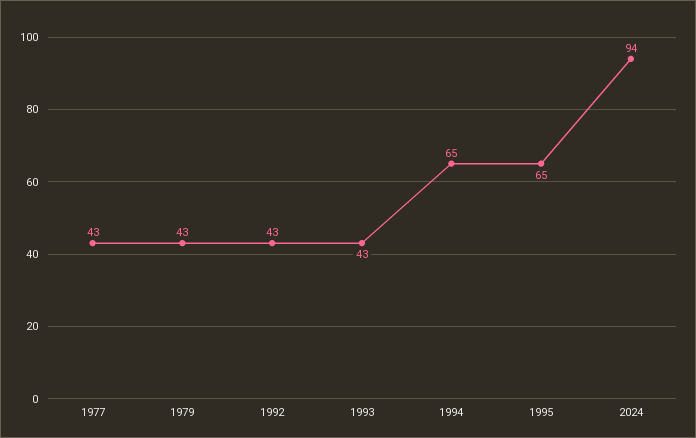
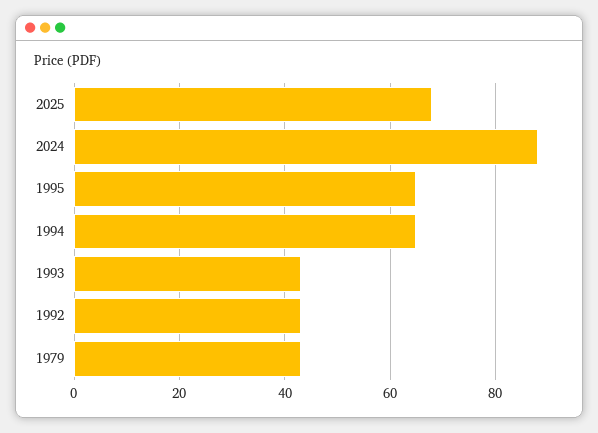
1977: 43 -> none
2024: 94 -> 88
2025: none -> 68

